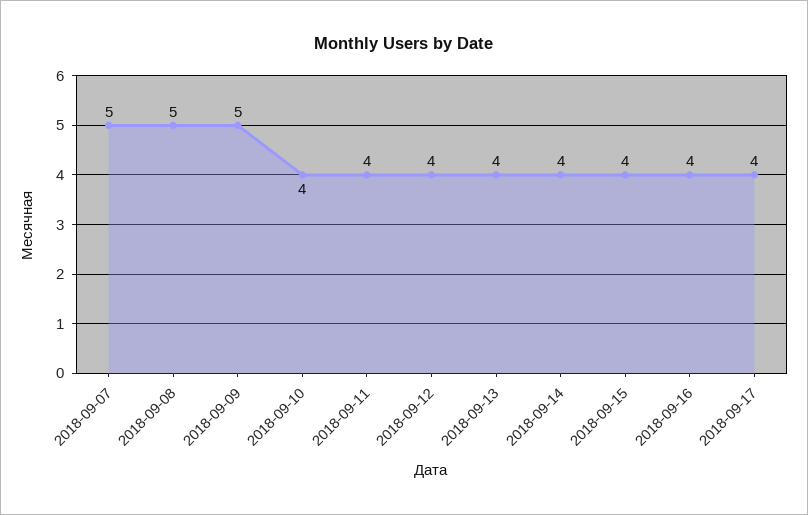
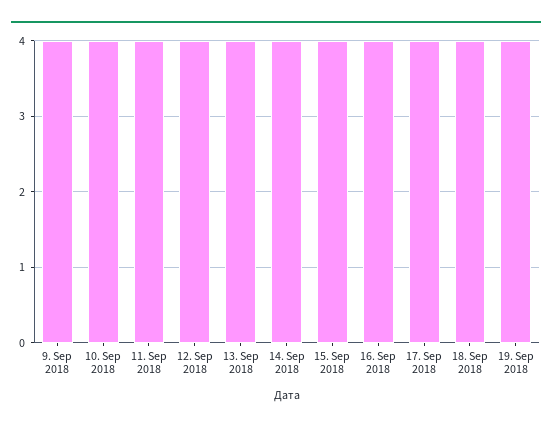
2018-09-07: 5 -> none
2018-09-08: 5 -> none
2018-09-09: 5 -> 4
18. Sep 2018: none -> 4
19. Sep 2018: none -> 4

